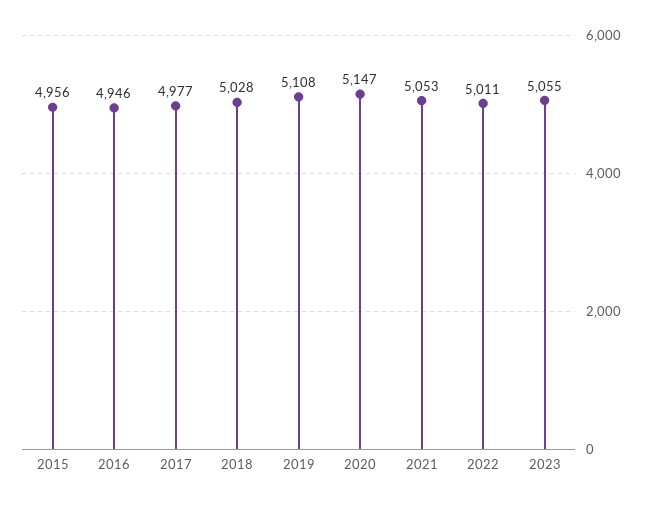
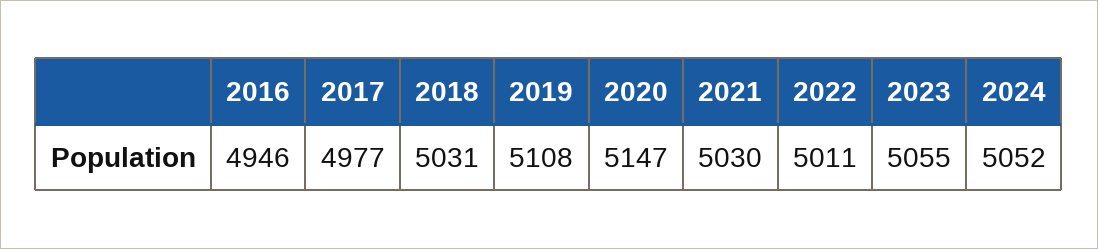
2015: 4956 -> none
2018: 5028 -> 5031
2021: 5053 -> 5030
2024: none -> 5052

